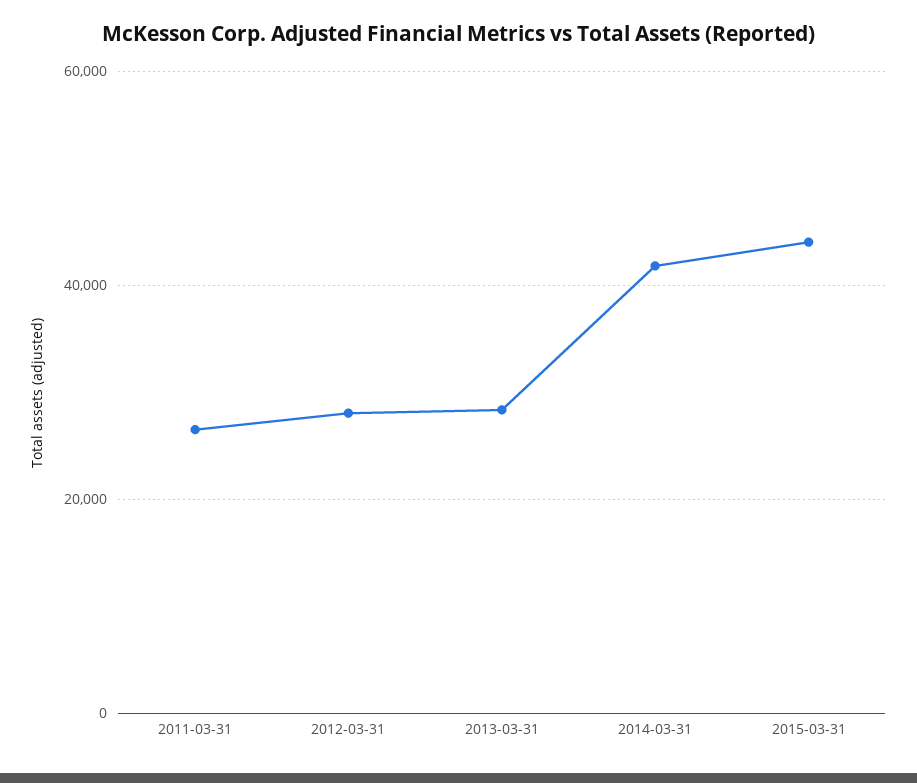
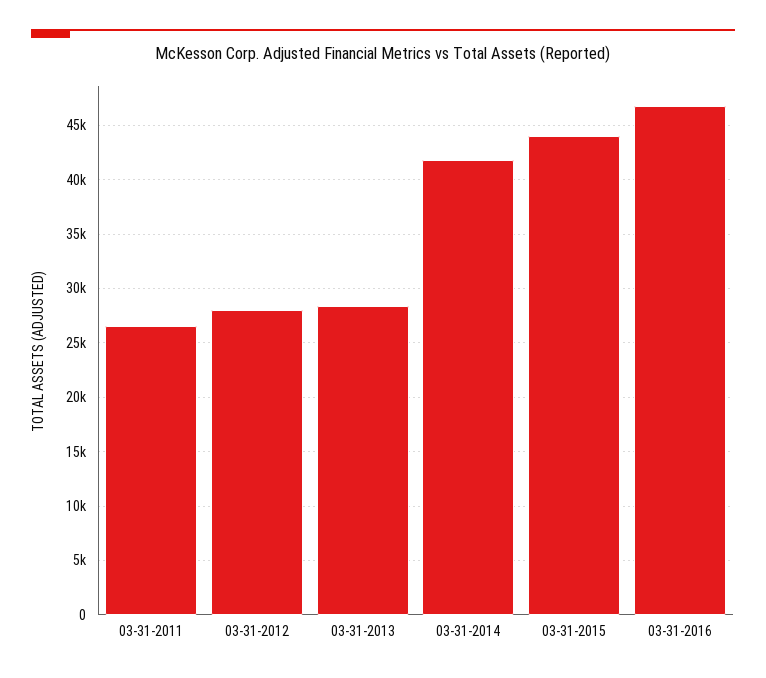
03-31-2016: none -> 47000

